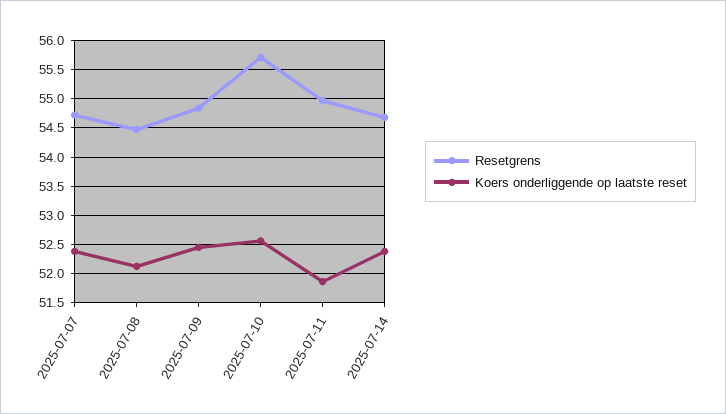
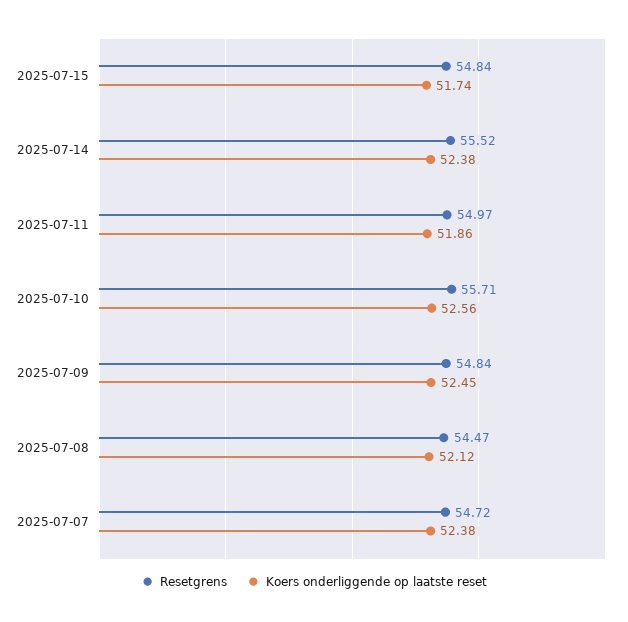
Resetgrens, 2025-07-14: 54.75 -> 55.52
Resetgrens, 2025-07-15: none -> 54.84
Koers onderliggende op laatste reset, 2025-07-15: none -> 51.74

